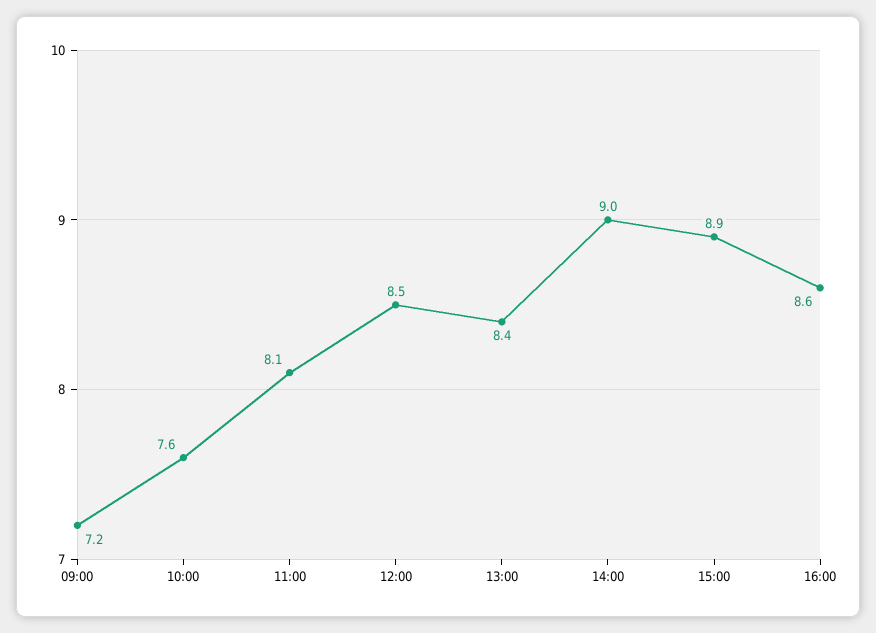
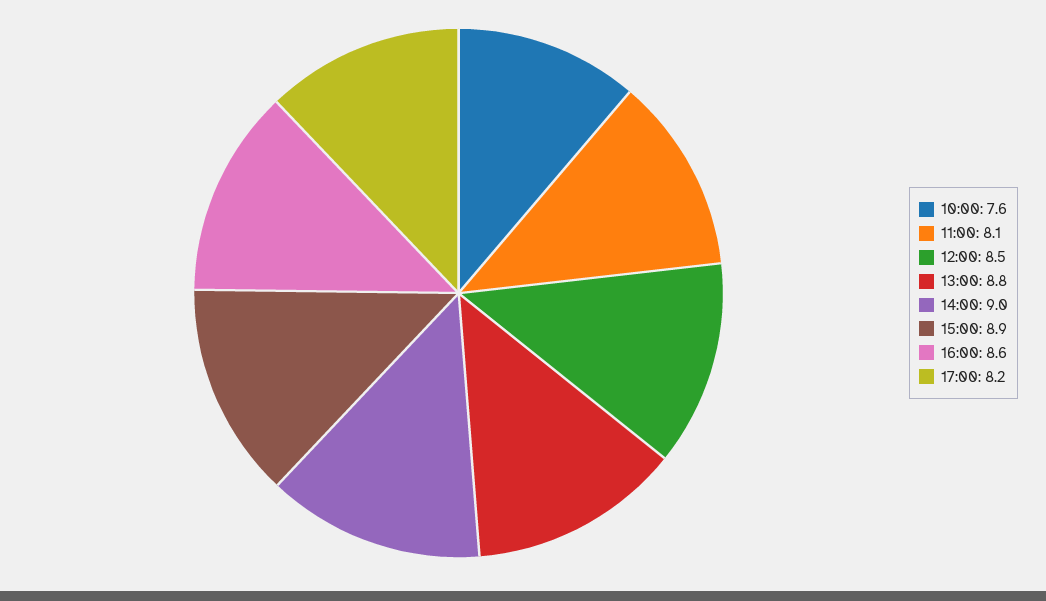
09:00: 7.2 -> none
13:00: 8.4 -> 8.8
17:00: none -> 8.2

